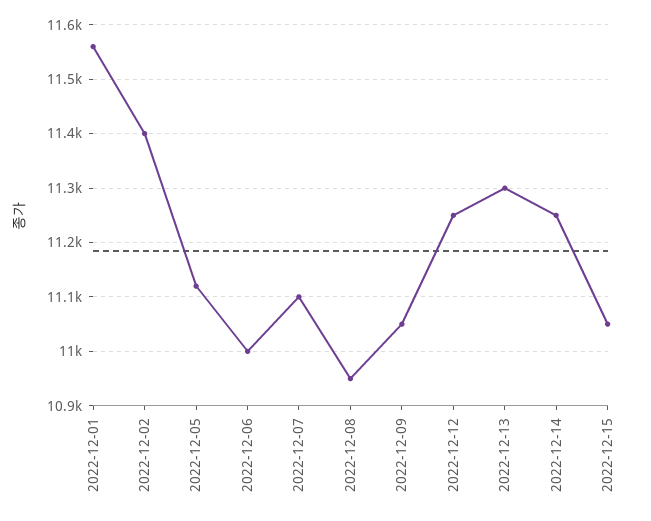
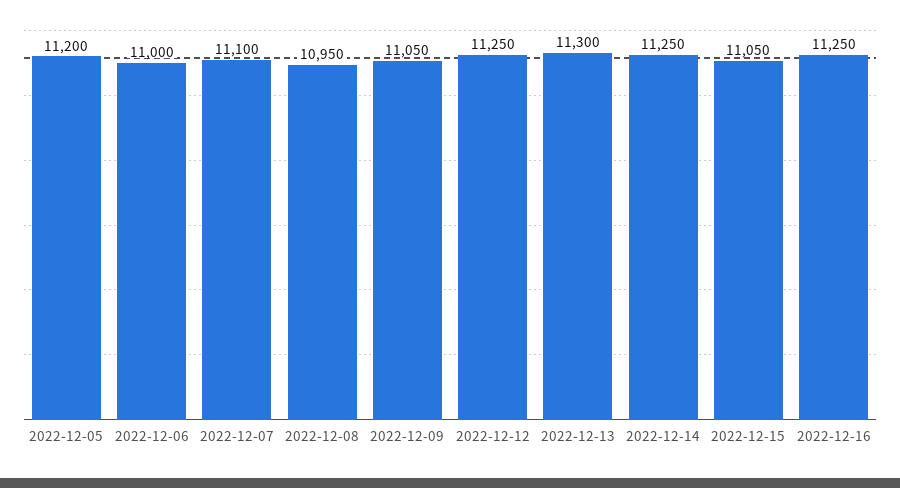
2022-12-01: 11560 -> none
2022-12-02: 11400 -> none
2022-12-05: 11120 -> 11200
2022-12-16: none -> 11250

